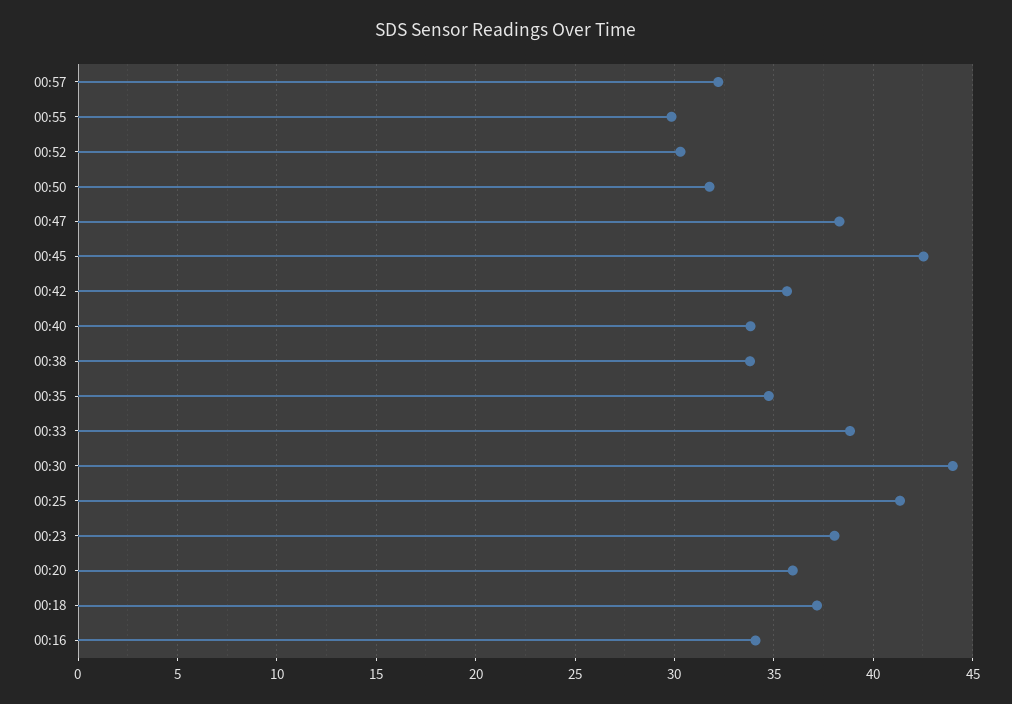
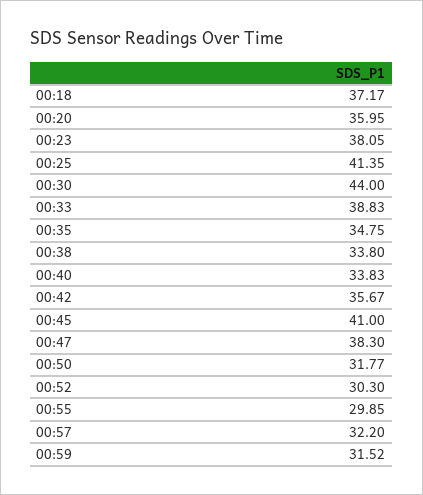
00:45: 42.5 -> 41
00:16: 34 -> none
00:59: none -> 31.52

